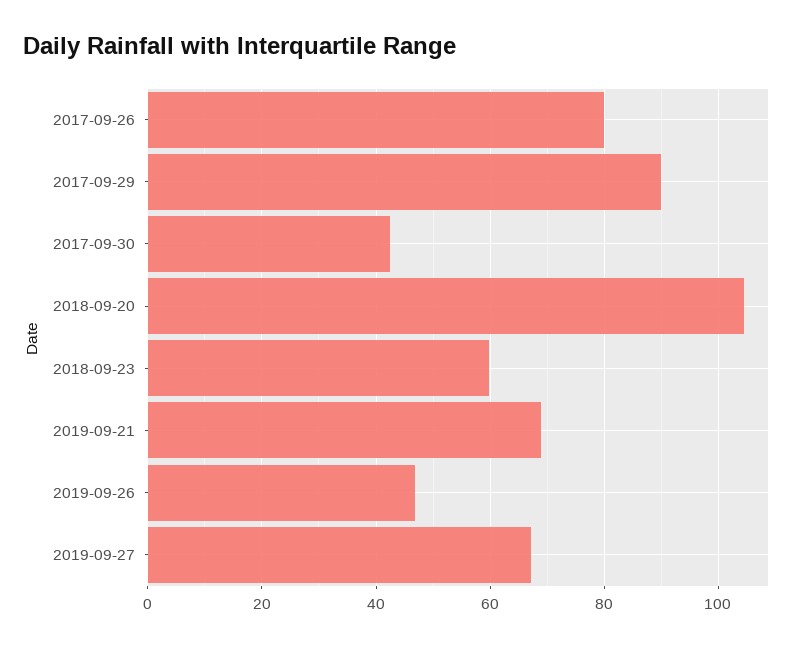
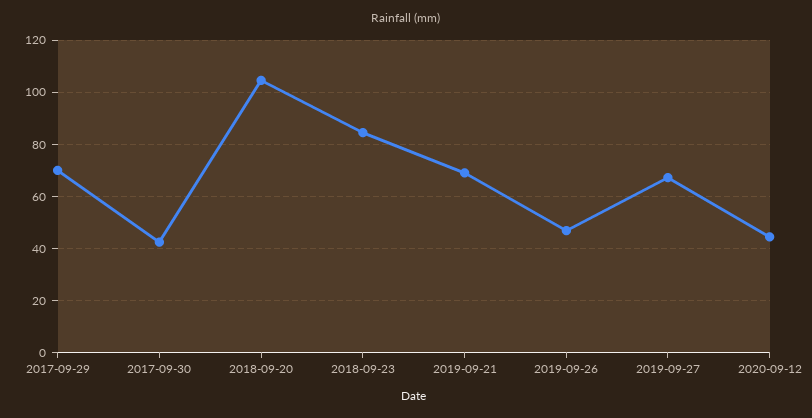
2017-09-26: 80 -> none
2017-09-29: 90 -> 70
2018-09-23: 60 -> 85
2020-09-12: none -> 45

